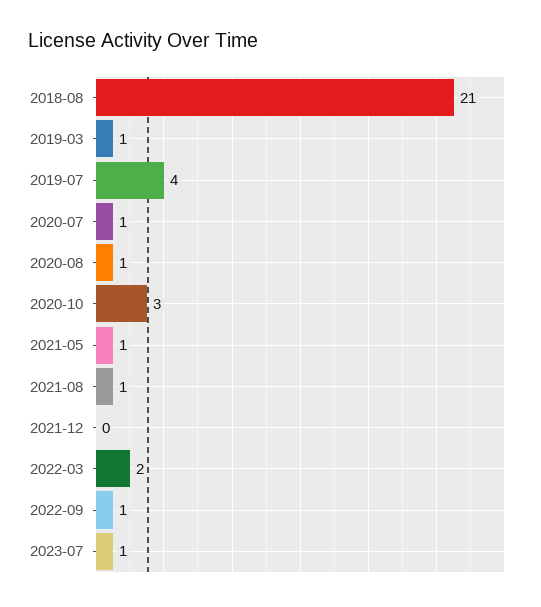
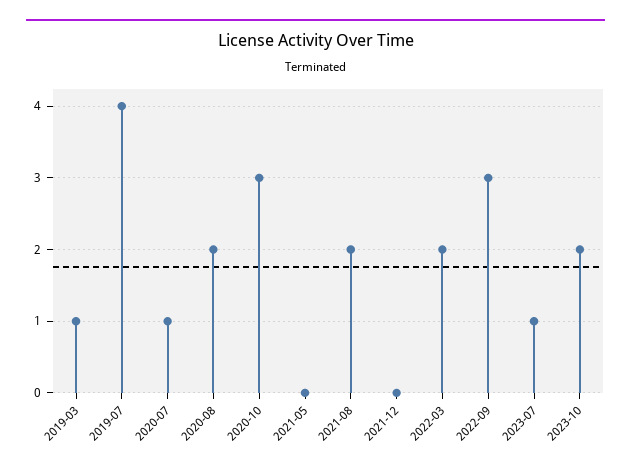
2018-08: 21 -> none
2020-08: 1 -> 2
2021-05: 1 -> 0
2021-08: 1 -> 2
2022-09: 1 -> 3
2023-10: none -> 2

